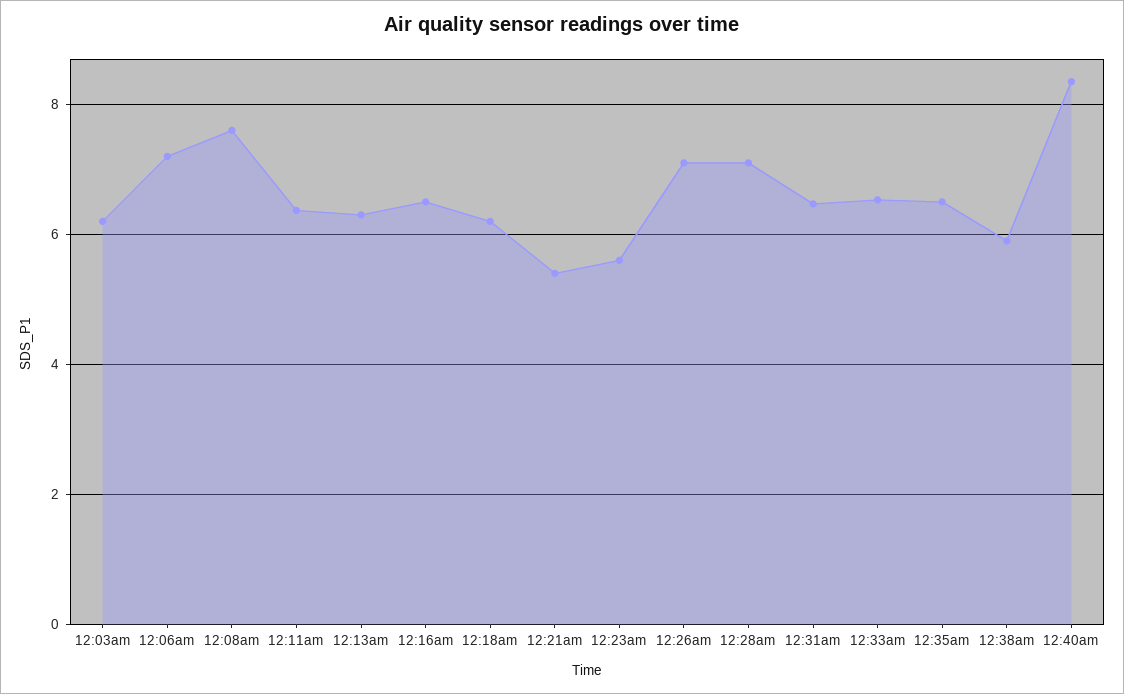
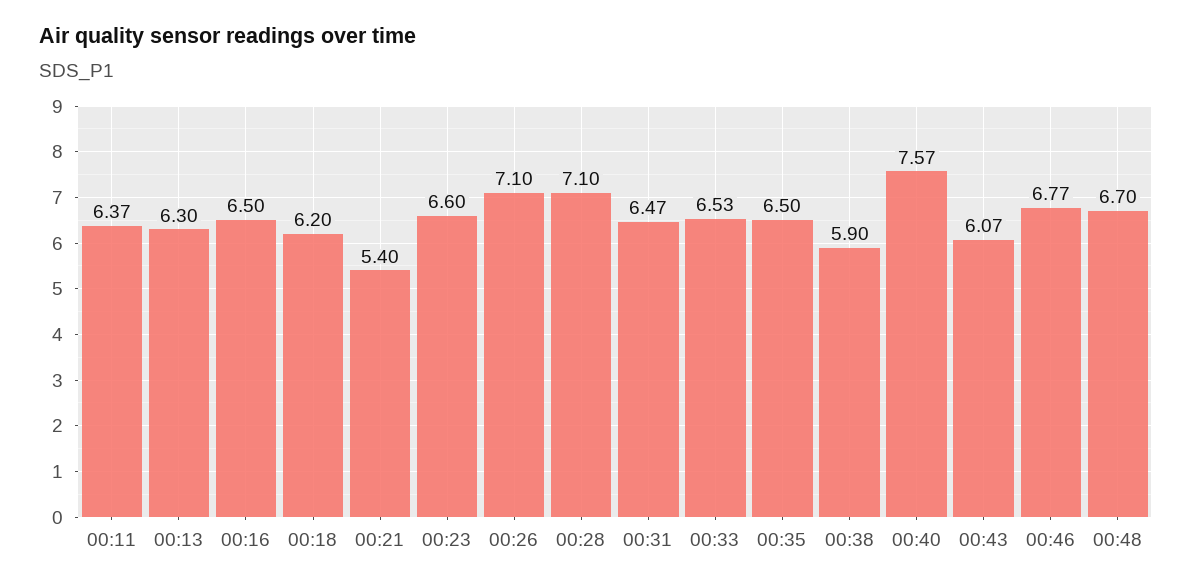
12:03am: 6.2 -> none
12:06am: 7.2 -> none
12:08am: 7.6 -> none
12:23am: 5.6 -> 6.6
12:40am: 8.4 -> 7.57
00:43: none -> 6.07
00:46: none -> 6.77
00:48: none -> 6.7

